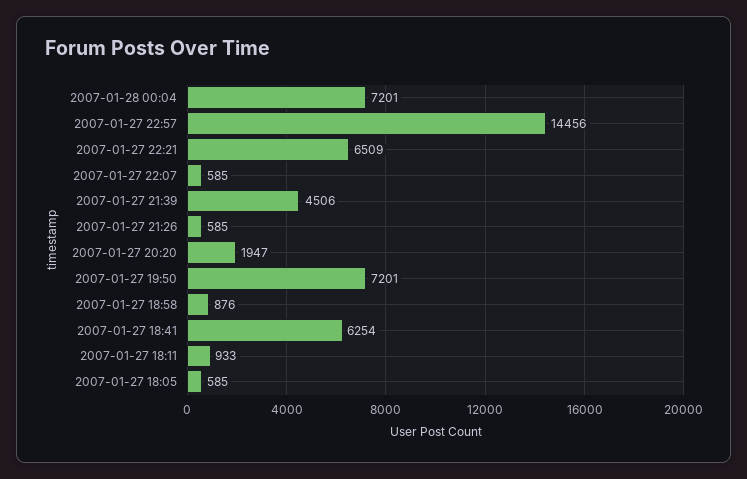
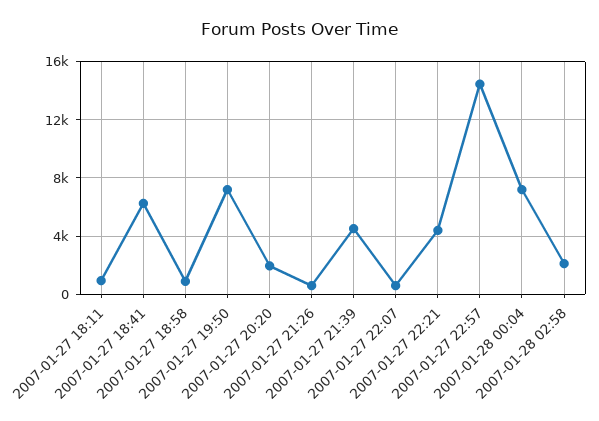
2007-01-27 22:21: 6509 -> 4500
2007-01-27 18:05: 585 -> none
2007-01-28 02:58: none -> 2000

